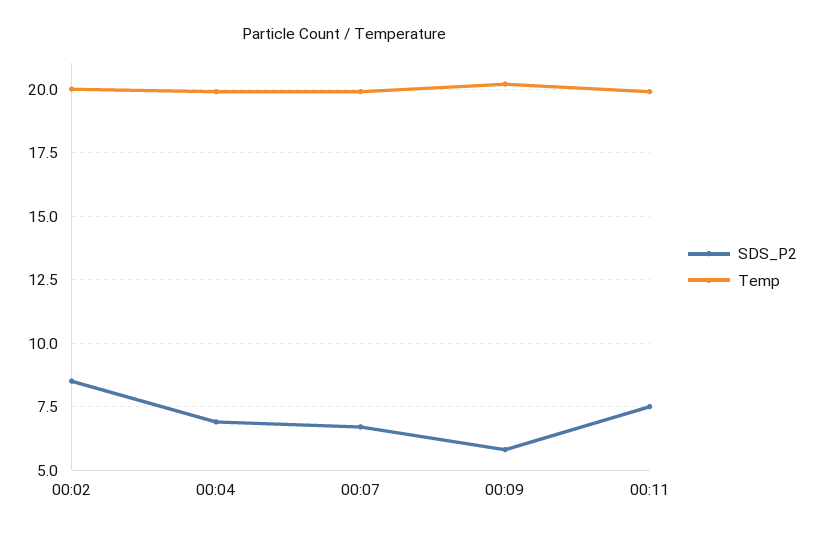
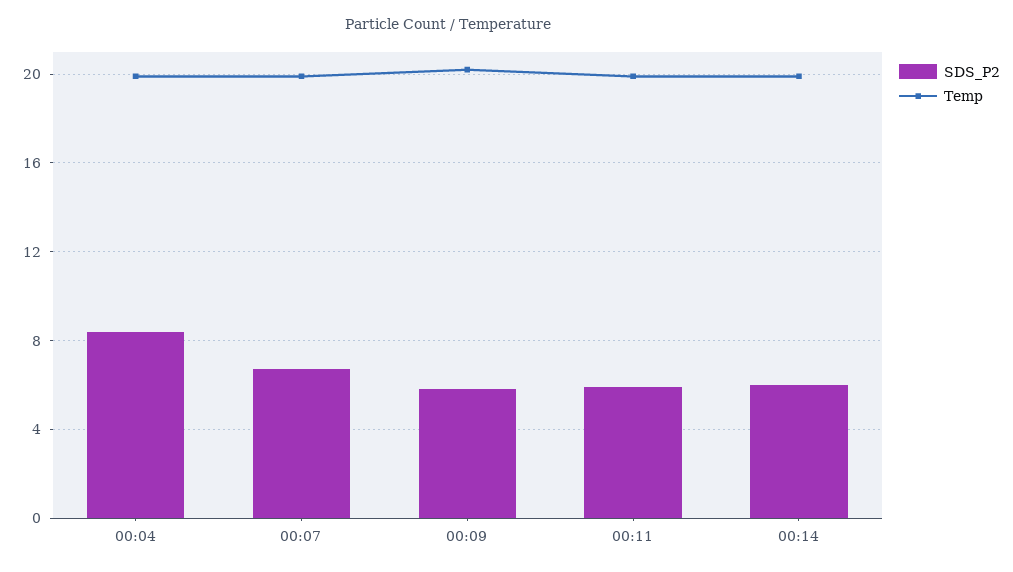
SDS_P2, 00:02: 8.5 -> none
Temp, 00:02: 20 -> none
SDS_P2, 00:04: 7 -> 8.5
SDS_P2, 00:11: 7.5 -> 6
SDS_P2, 00:14: none -> 6
Temp, 00:14: none -> 20

